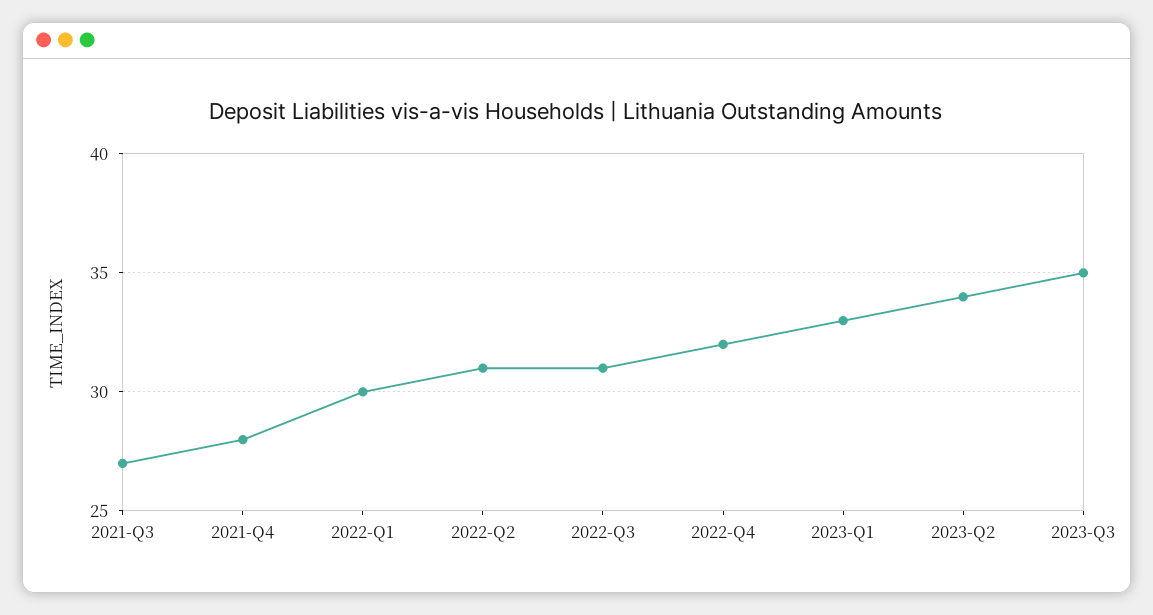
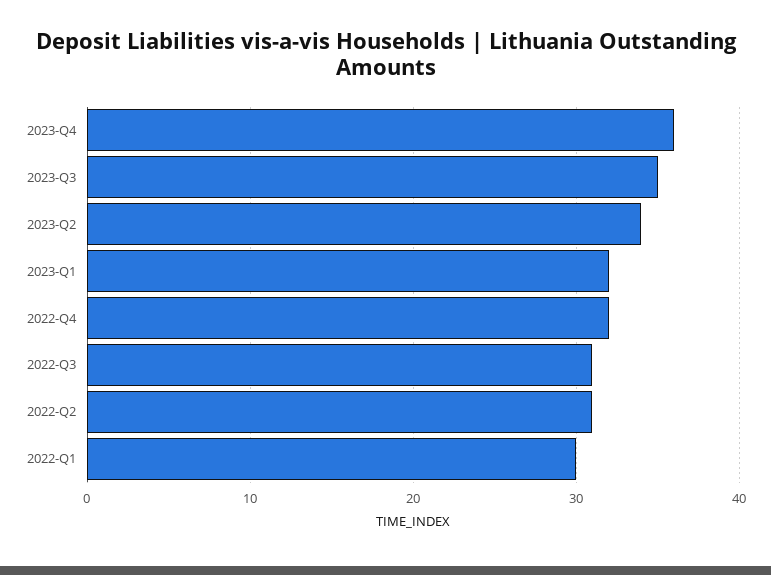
2021-Q3: 27 -> none
2021-Q4: 28 -> none
2023-Q1: 33 -> 32
2023-Q4: none -> 36

